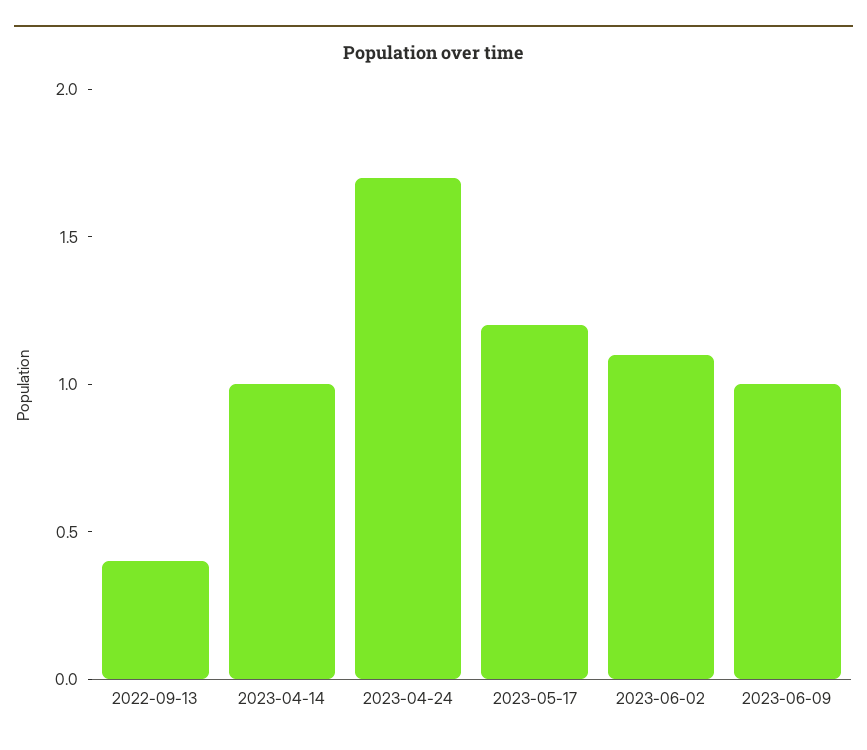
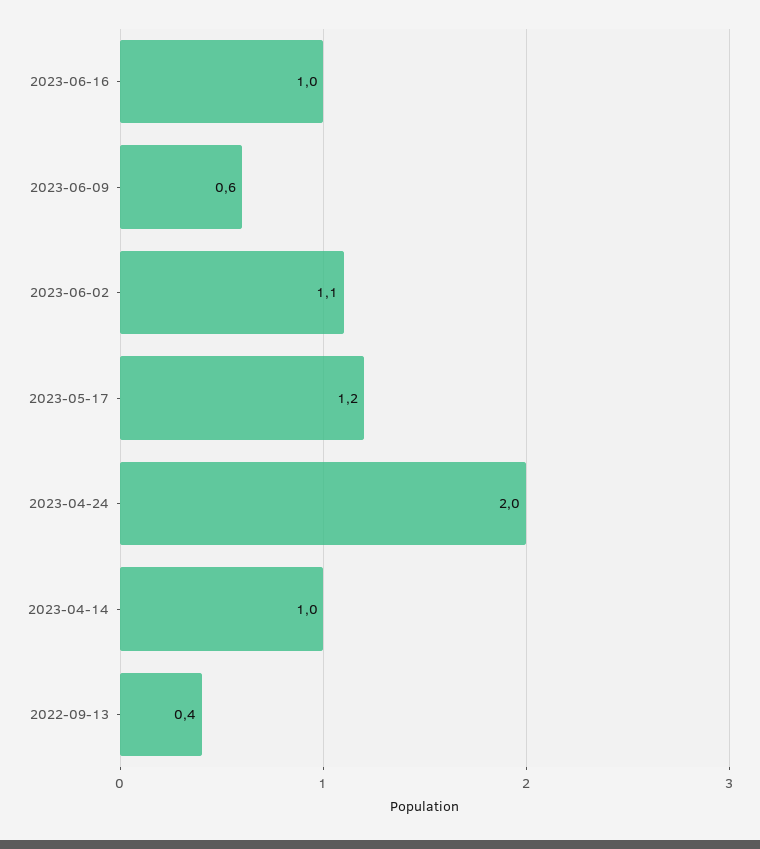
2023-04-24: 1.7 -> 2
2023-06-09: 1 -> 0.6
2023-06-16: none -> 1

